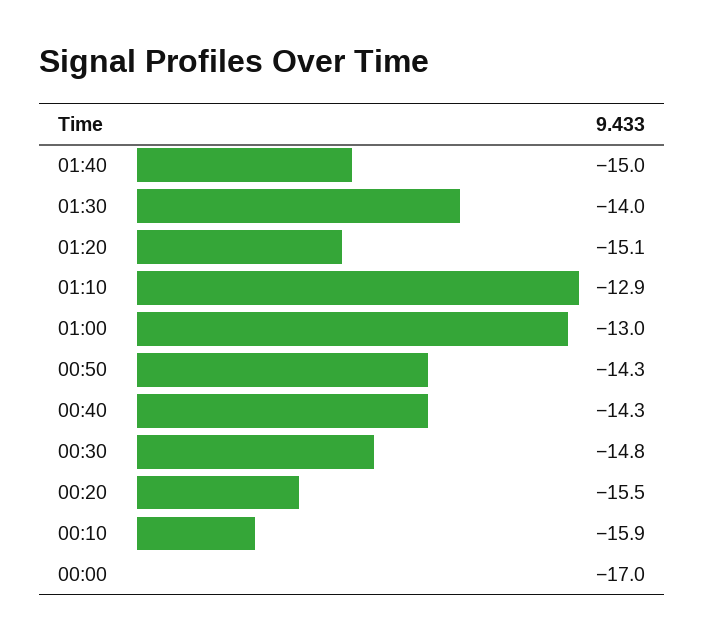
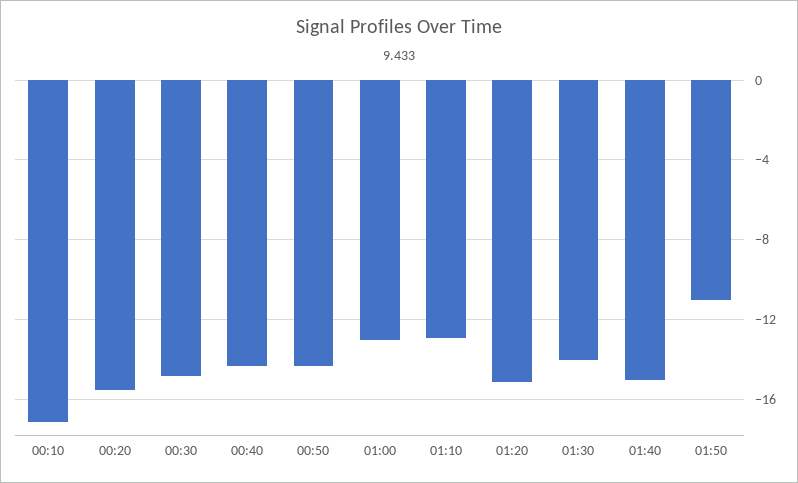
00:10: -15.9 -> -17
00:00: -17 -> none
01:50: none -> -11

